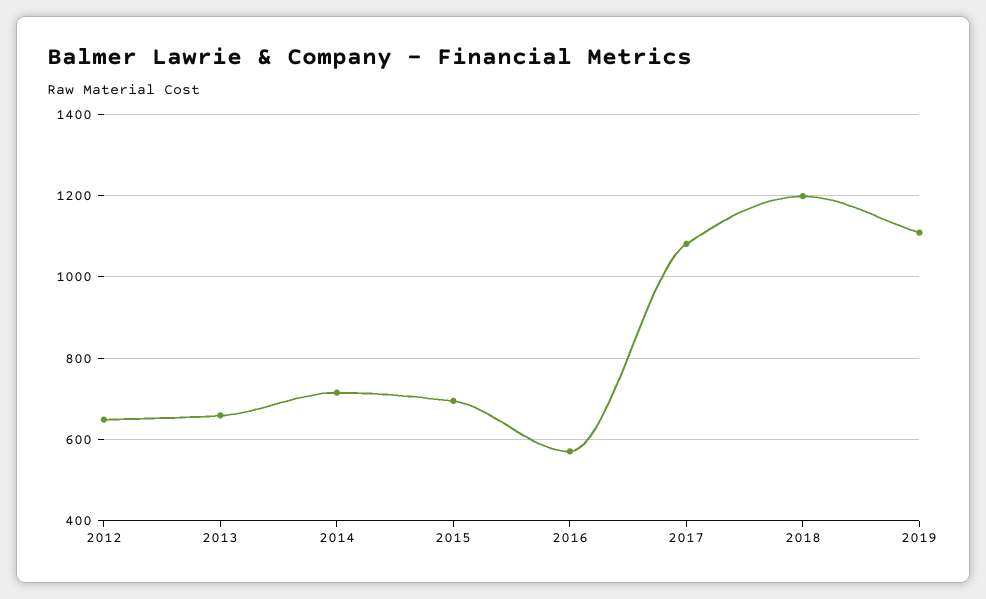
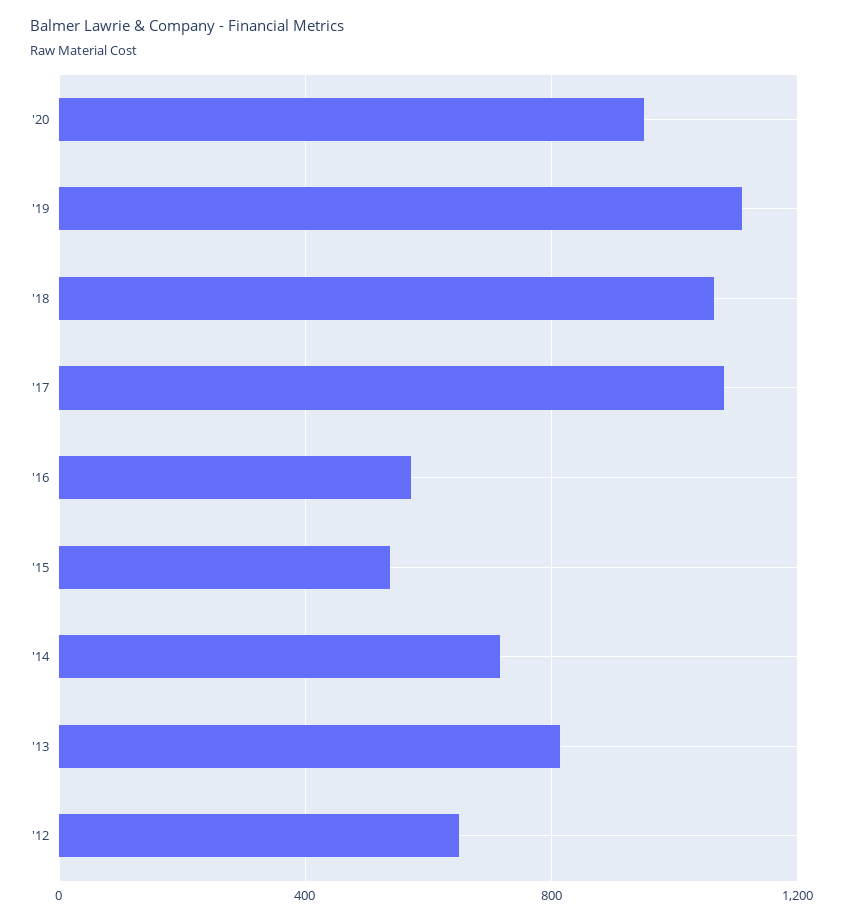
2013: 660 -> 800
2015: 700 -> 550
2018: 1200 -> 1050
'20: none -> 950

